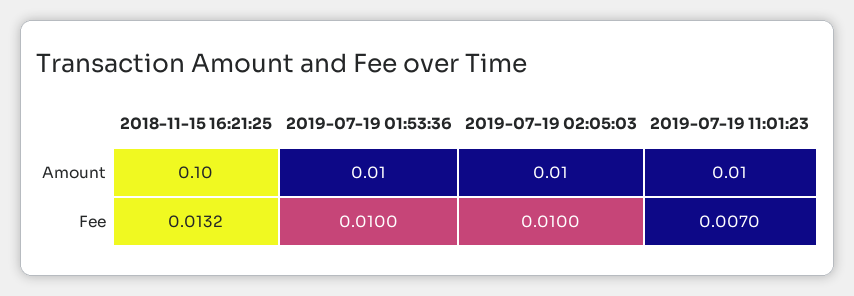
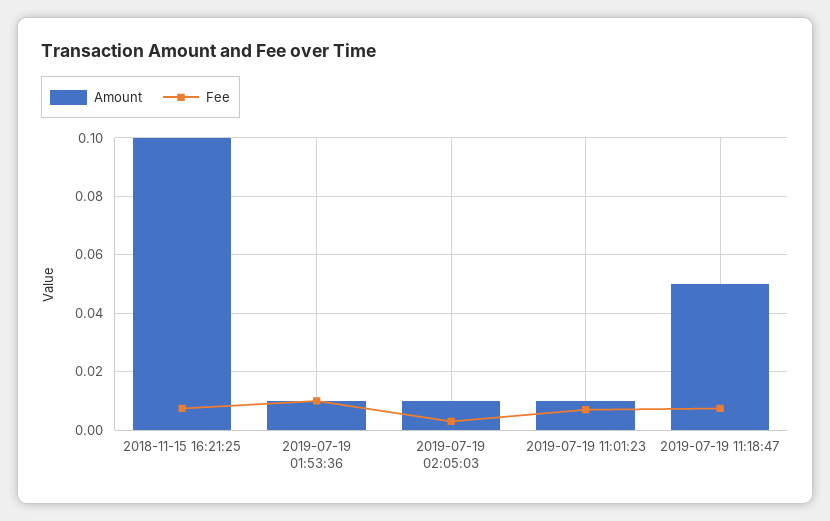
Fee, 2018-11-15 16:21:25: 0.0132 -> 0.0075
Fee, 2019-07-19 02:05:03: 0.01 -> 0.0025
Amount, 2019-07-19 11:18:47: none -> 0.05
Fee, 2019-07-19 11:18:47: none -> 0.0075

